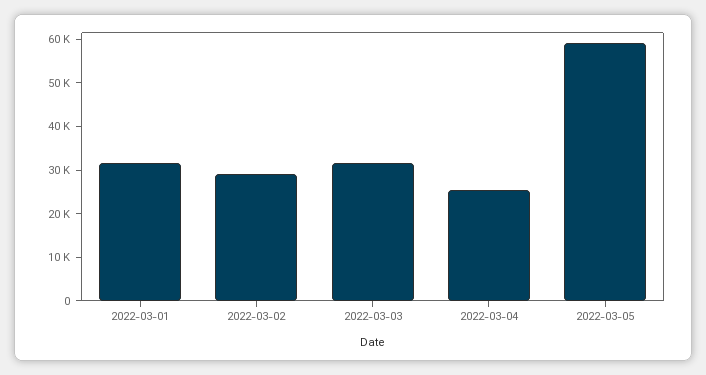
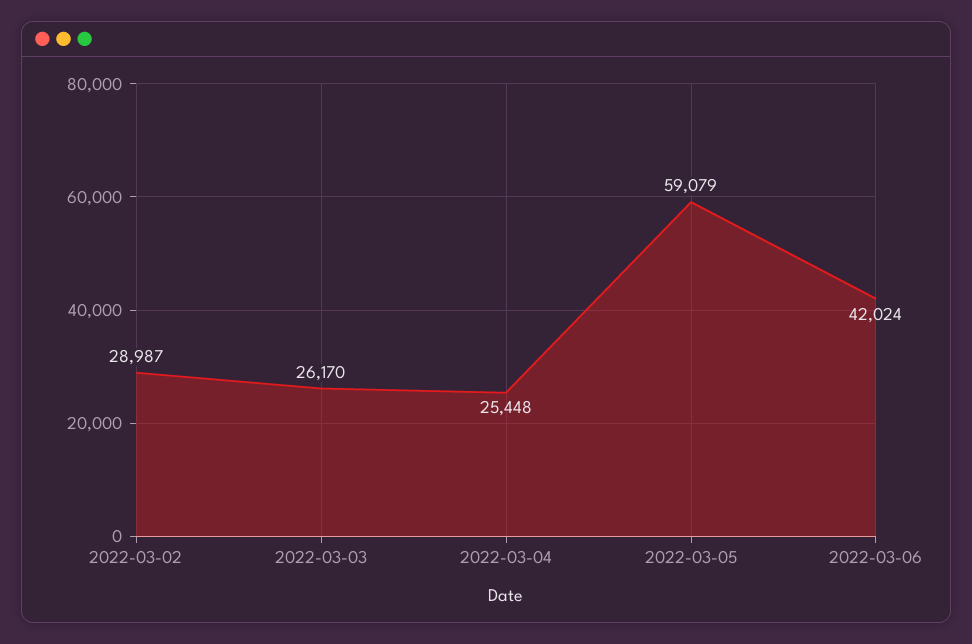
2022-03-01: 32000 -> none
2022-03-03: 32000 -> 26170
2022-03-06: none -> 42024

